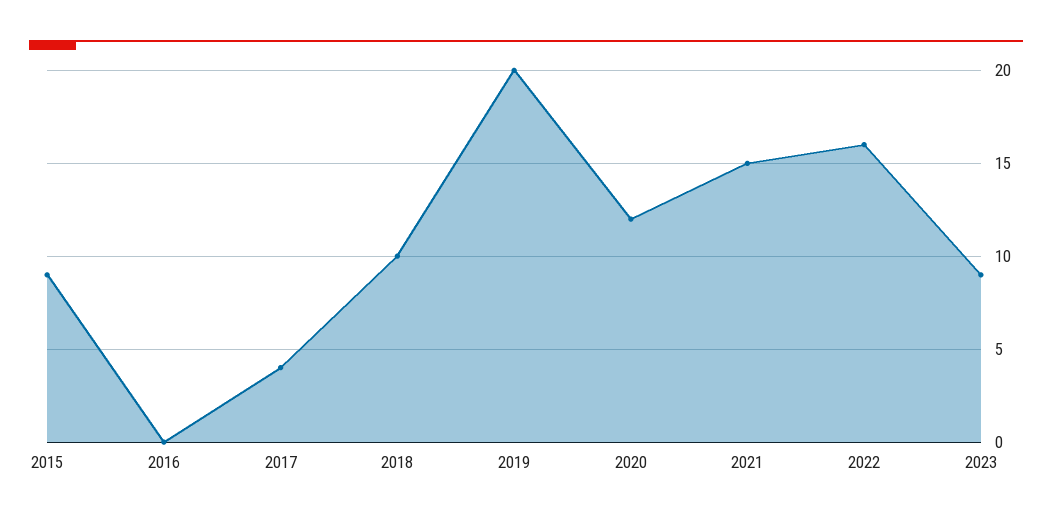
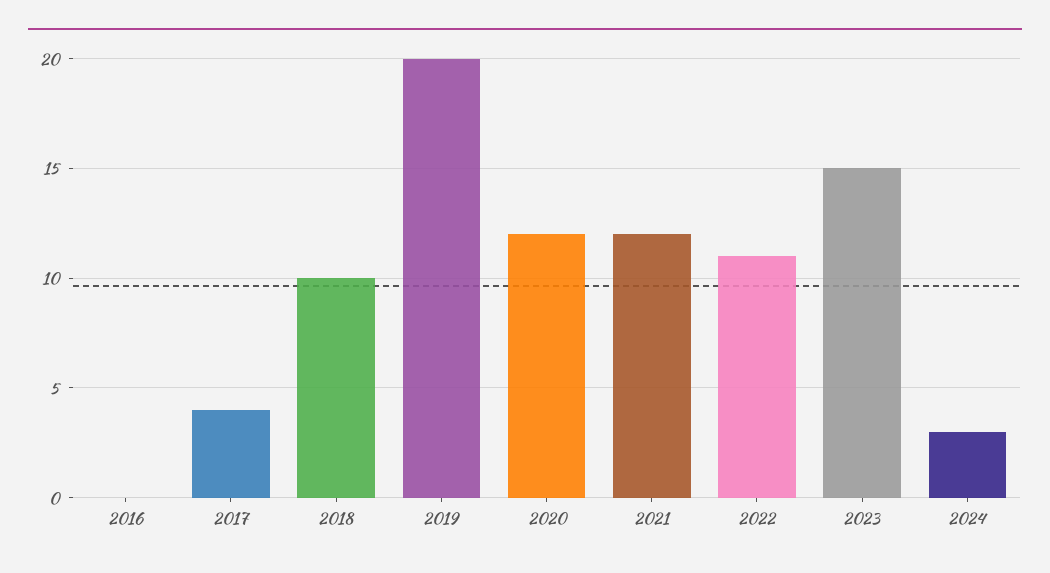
2015: 9 -> none
2021: 15 -> 12
2022: 16 -> 11
2023: 9 -> 15
2024: none -> 3

